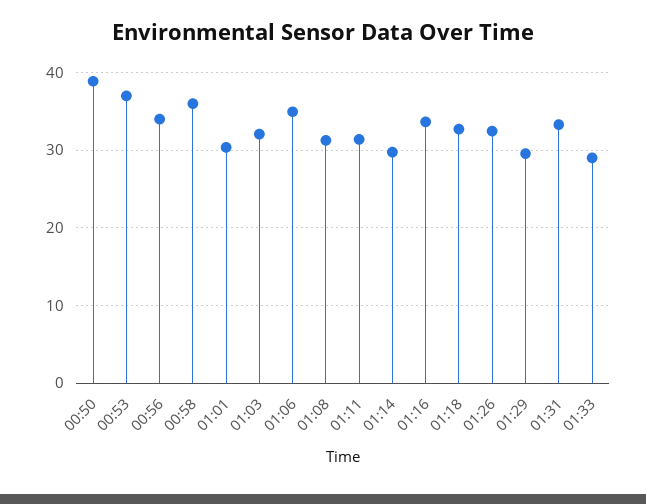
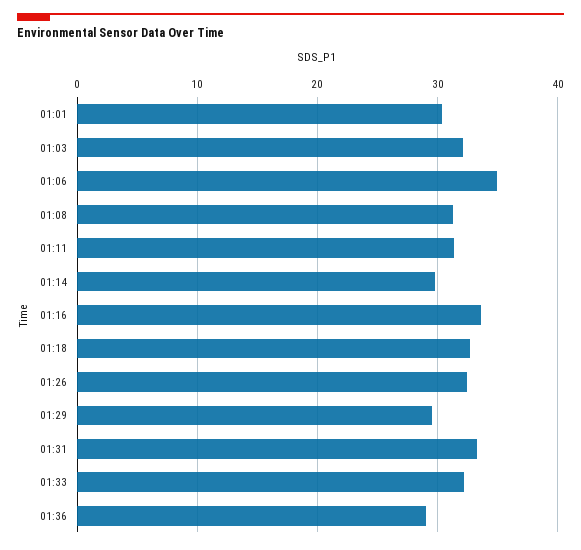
00:50: 39 -> none
00:53: 37 -> none
00:56: 34 -> none
00:58: 36 -> none
01:33: 29 -> 32
01:36: none -> 29

